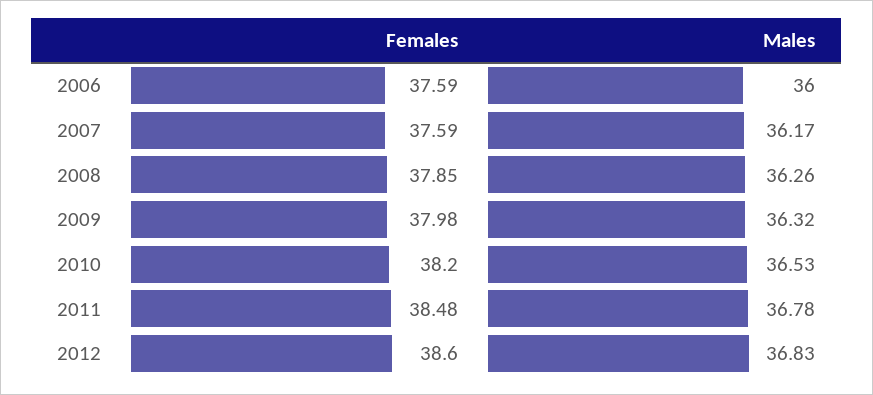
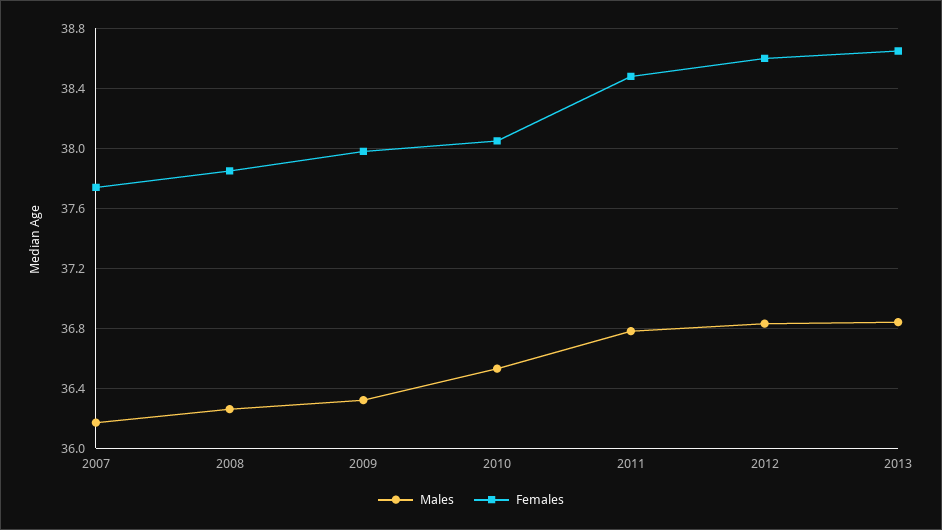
Females, 2006: 37.59 -> none
Males, 2006: 36 -> none
Females, 2007: 37.59 -> 37.75
Females, 2010: 38.2 -> 38.05
Males, 2013: none -> 36.85
Females, 2013: none -> 38.65

